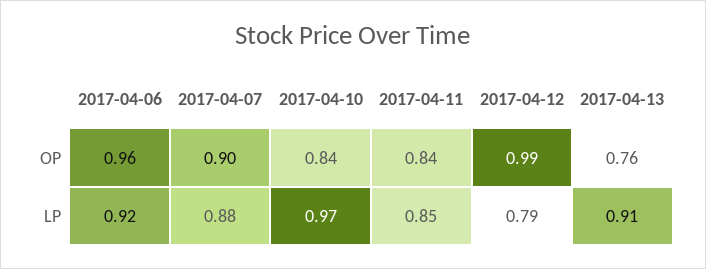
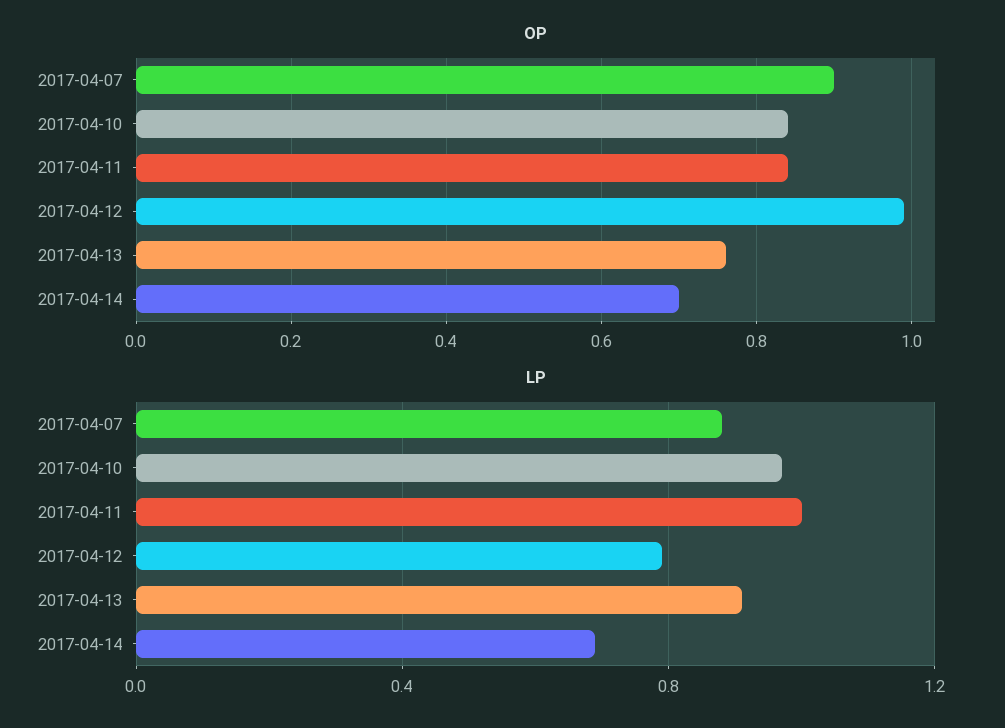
OP, 2017-04-06: 0.96 -> none
LP, 2017-04-06: 0.92 -> none
LP, 2017-04-11: 0.85 -> 1
OP, 2017-04-14: none -> 0.7
LP, 2017-04-14: none -> 0.7

